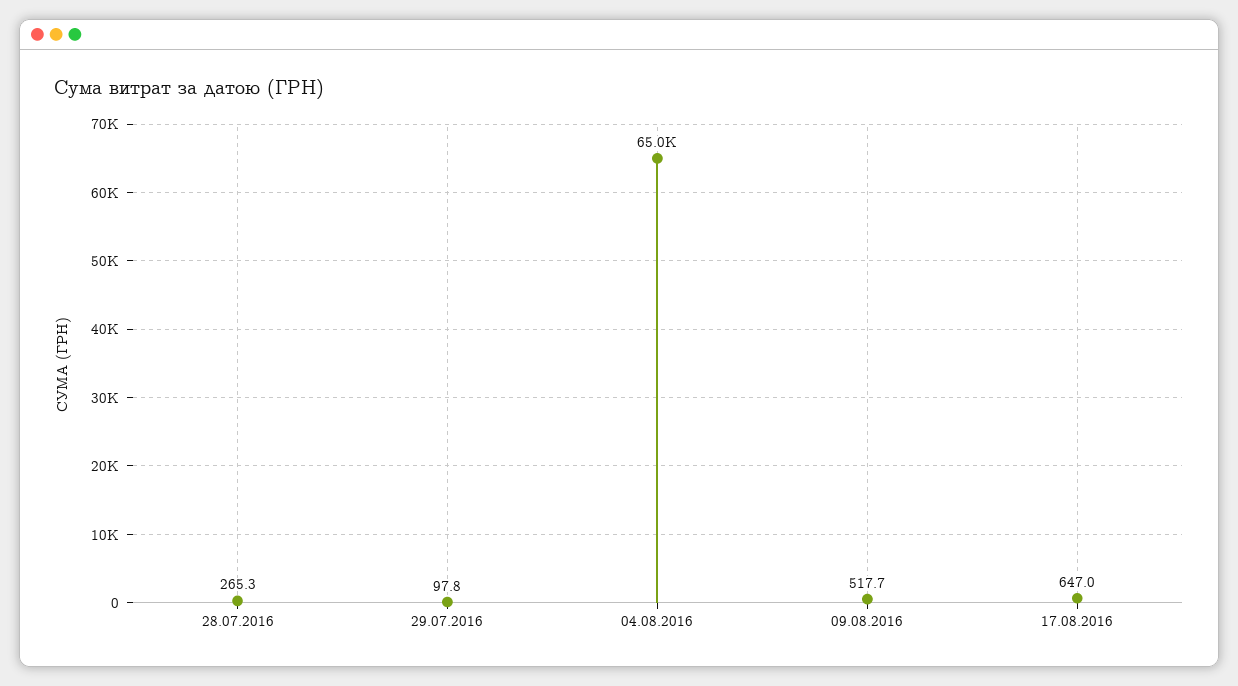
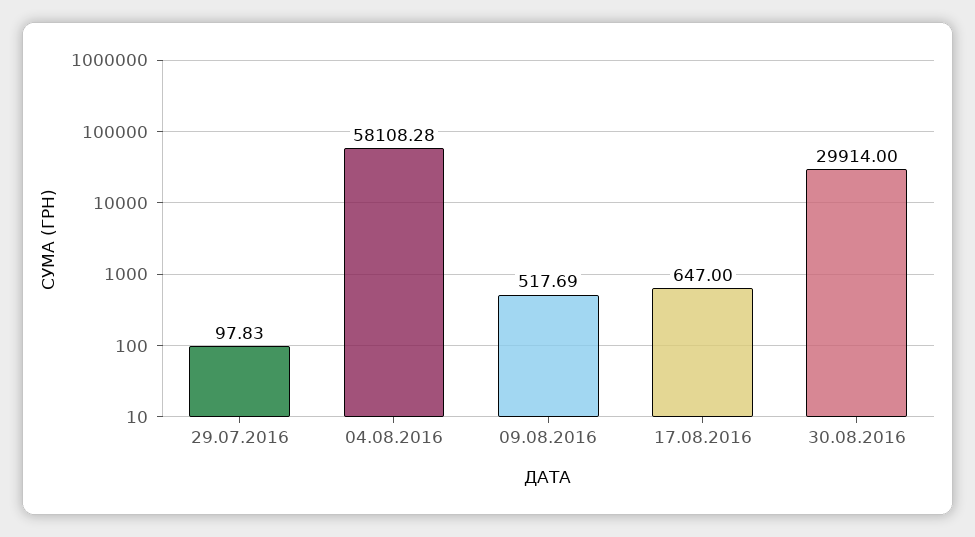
28.07.2016: 265.3 -> none
04.08.2016: 65000 -> 58108.28
30.08.2016: none -> 29914

